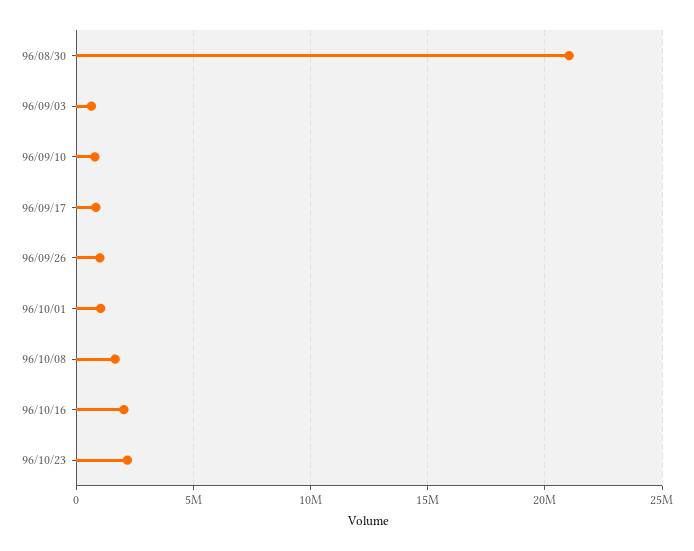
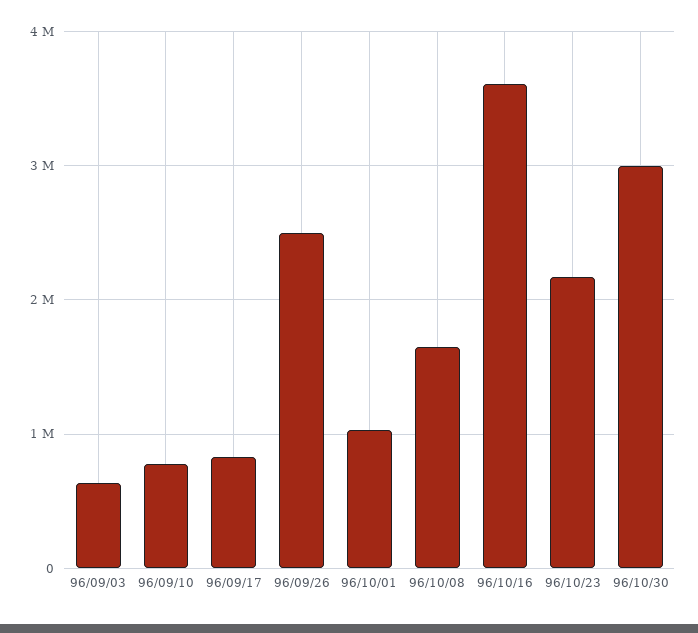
96/08/30: 21000000 -> none
96/09/26: 1000000 -> 2500000
96/10/16: 2000000 -> 3600000
96/10/30: none -> 3000000

